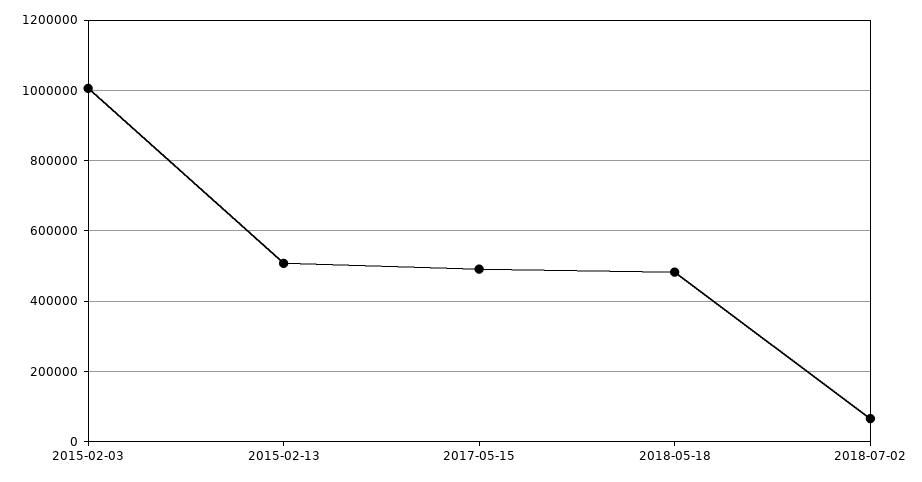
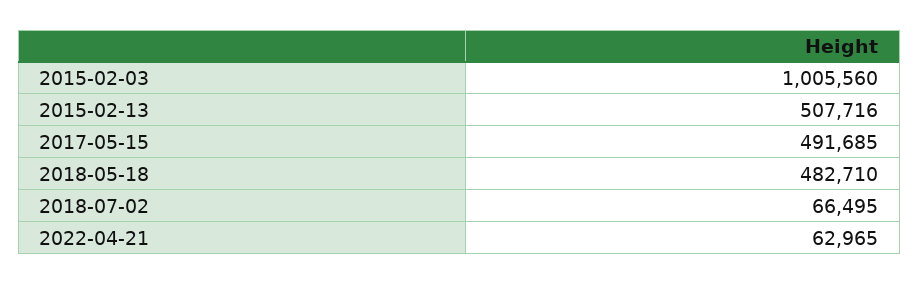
2022-04-21: none -> 62965

